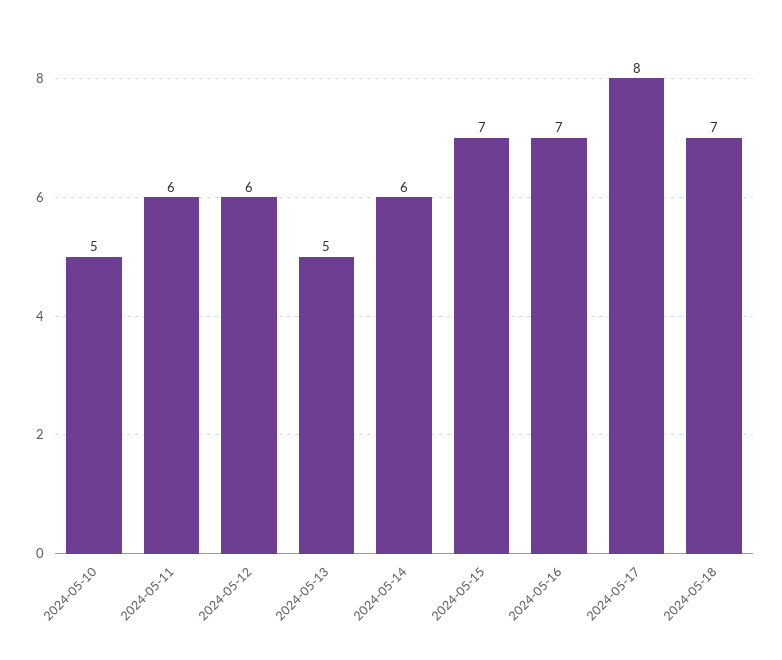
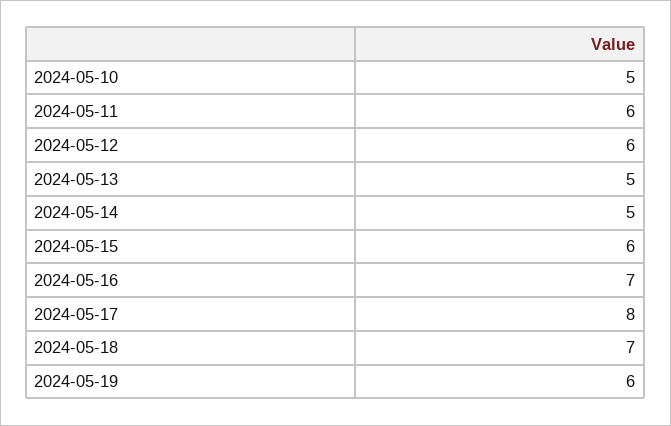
2024-05-14: 6 -> 5
2024-05-15: 7 -> 6
2024-05-19: none -> 6

